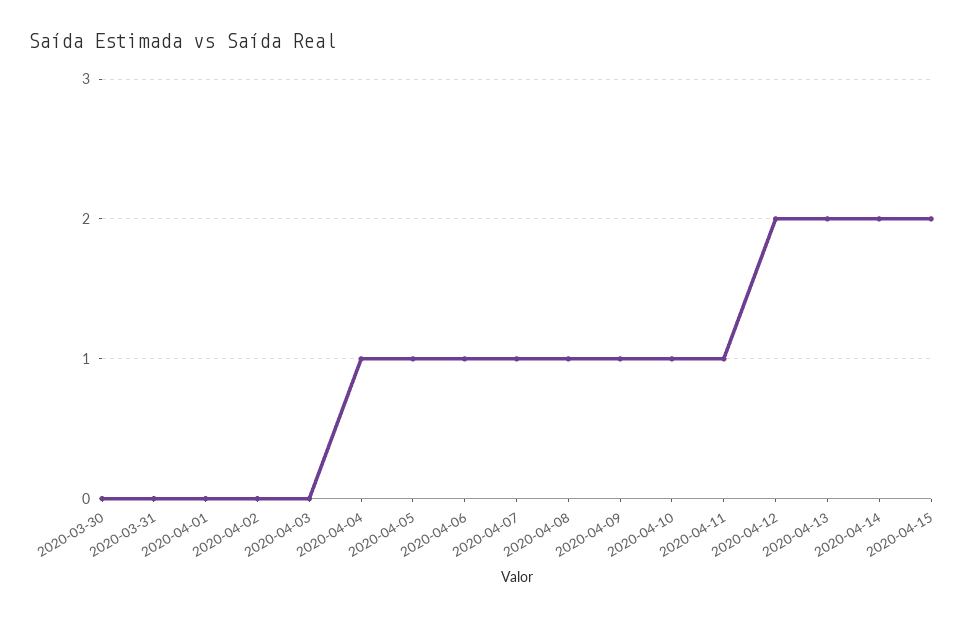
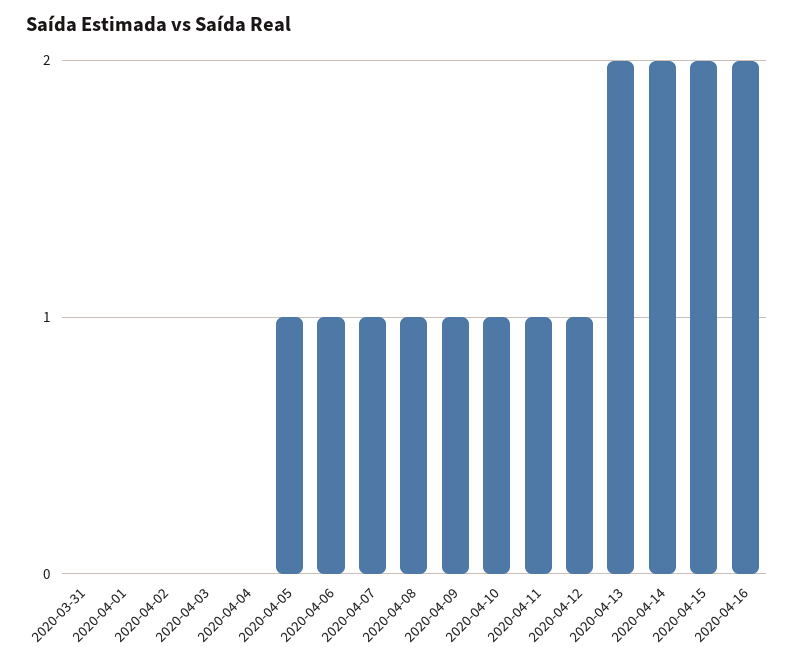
2020-03-30: 0 -> none
2020-04-04: 1 -> 0
2020-04-12: 2 -> 1
2020-04-16: none -> 2

